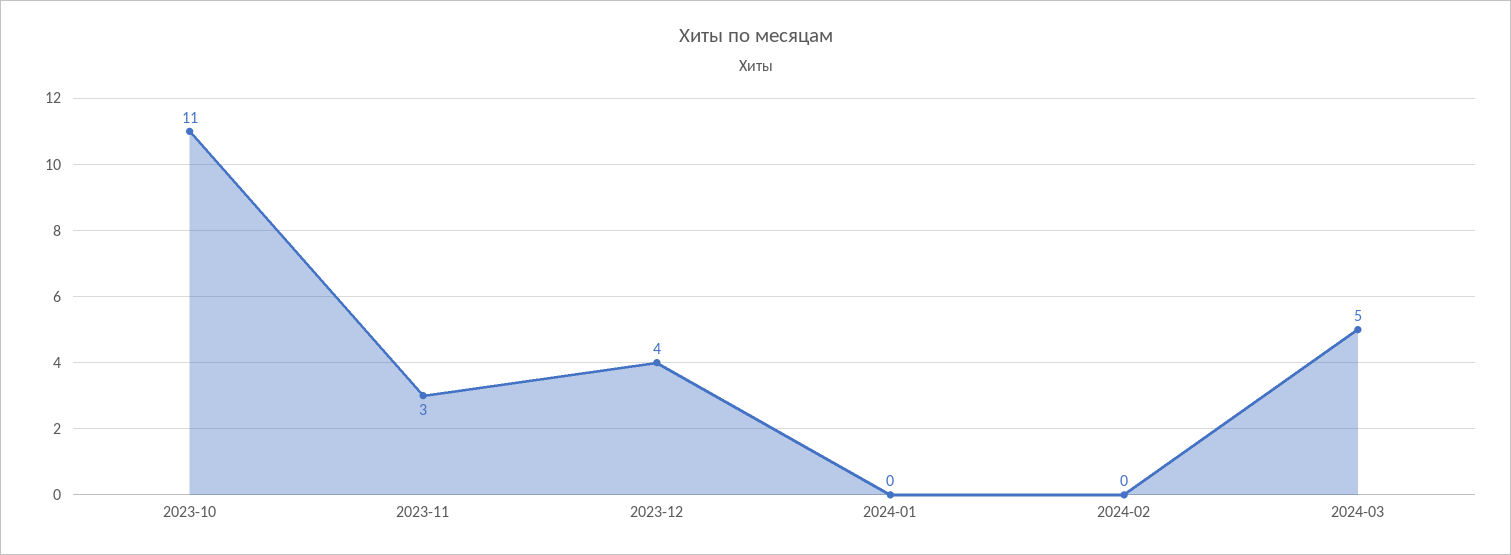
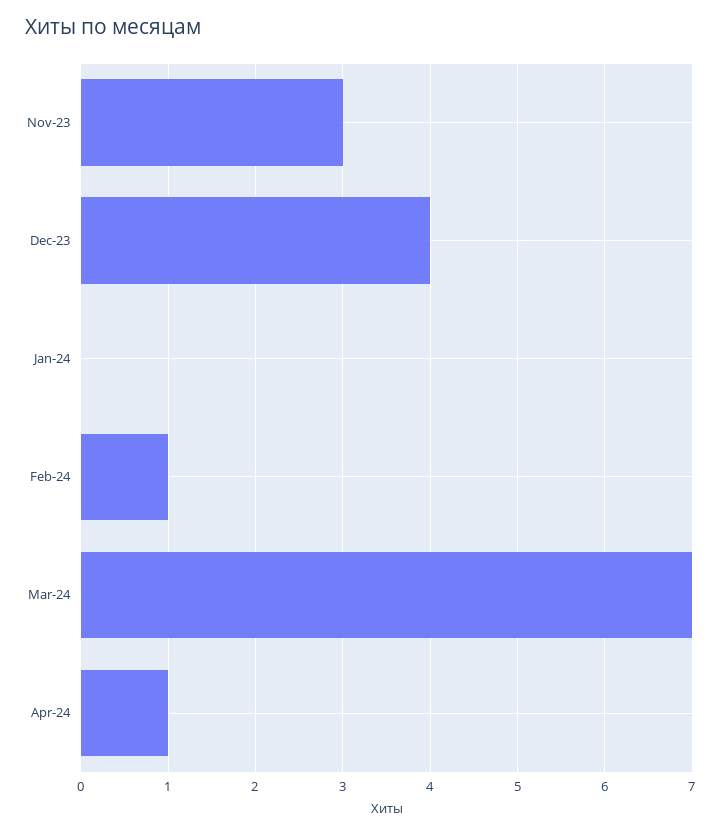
2023-10: 11 -> none
2024-02: 0 -> 1
2024-03: 5 -> 7
Apr-24: none -> 1

